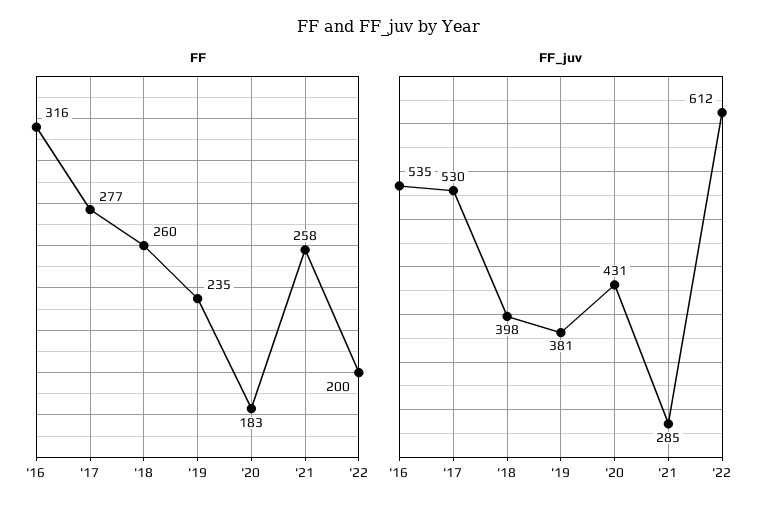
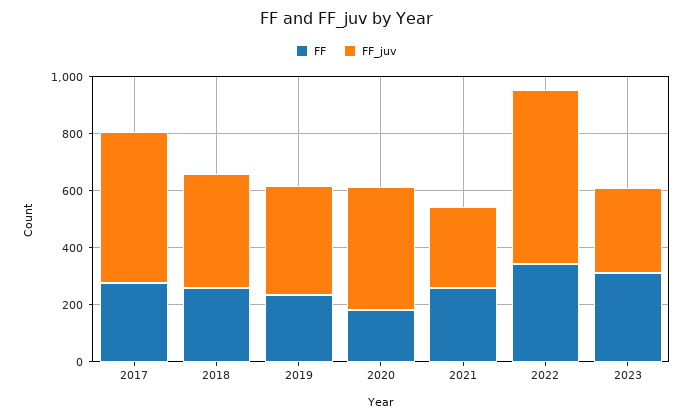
FF, '16: 316 -> none
FF, '22: 200 -> 350
FF_juv, '16: 535 -> none
FF, 2023: none -> 300
FF_juv, 2023: none -> 300

